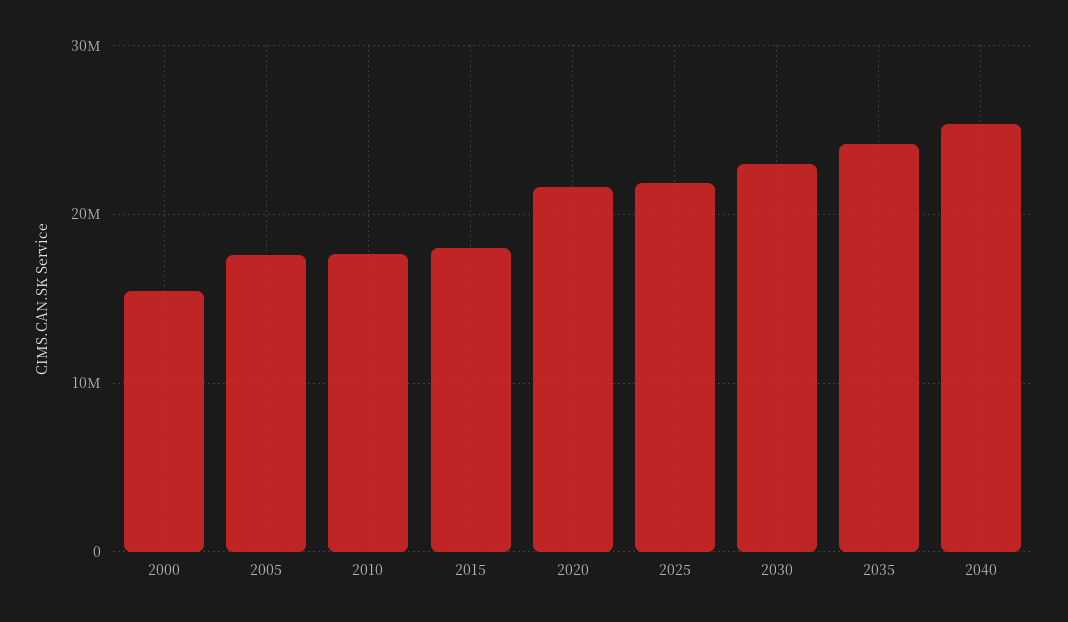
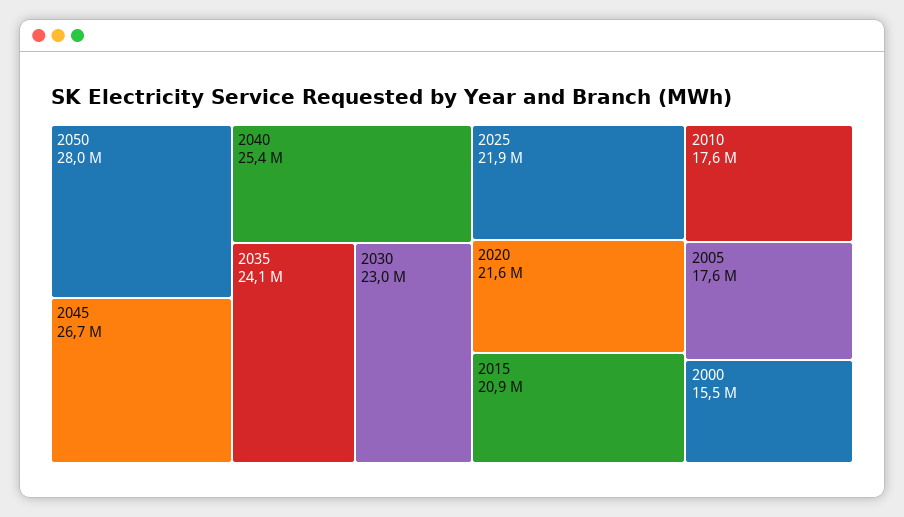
2015: 18000000 -> 20900000
2050: none -> 28000000
2045: none -> 26700000

